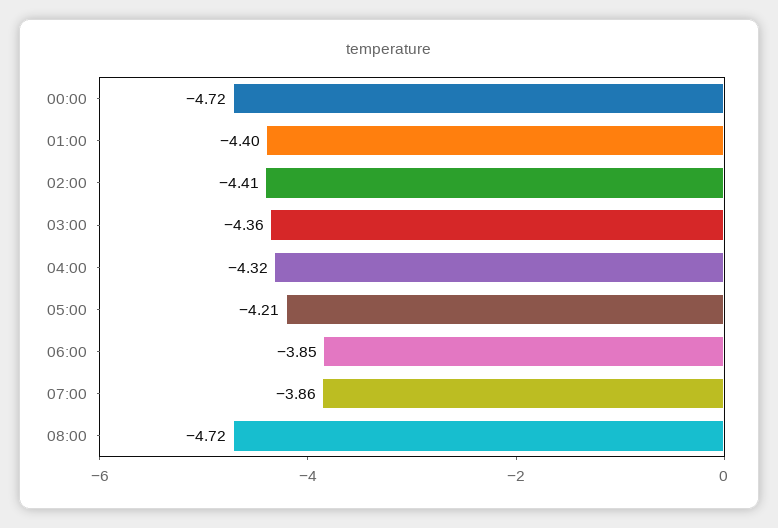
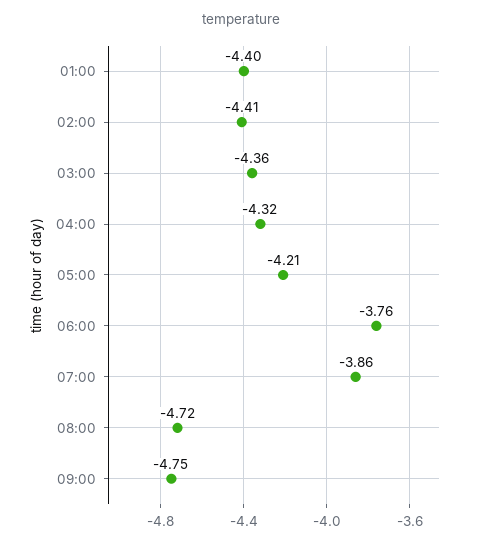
00:00: -4.72 -> none
06:00: -3.85 -> -3.76
09:00: none -> -4.75

